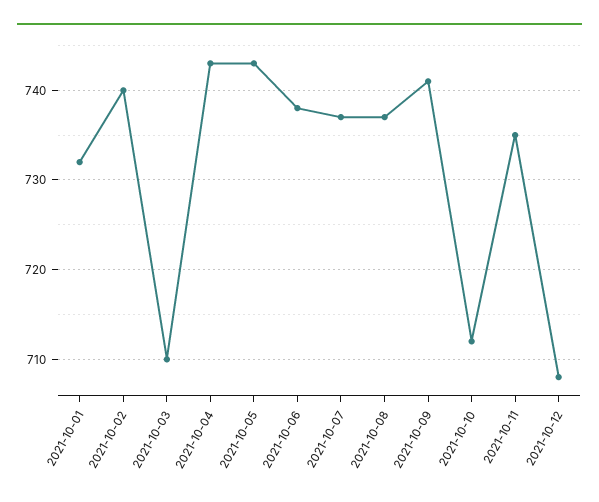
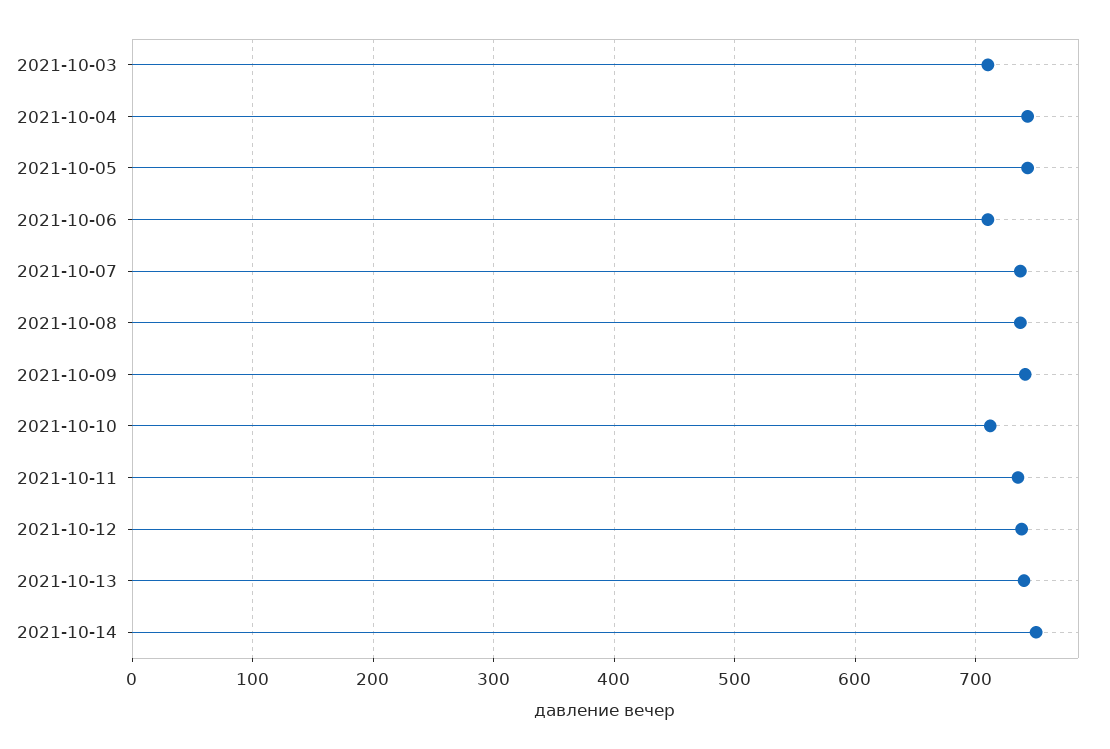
2021-10-01: 732 -> none
2021-10-02: 740 -> none
2021-10-06: 738 -> 710
2021-10-12: 708 -> 740
2021-10-13: none -> 740
2021-10-14: none -> 750

